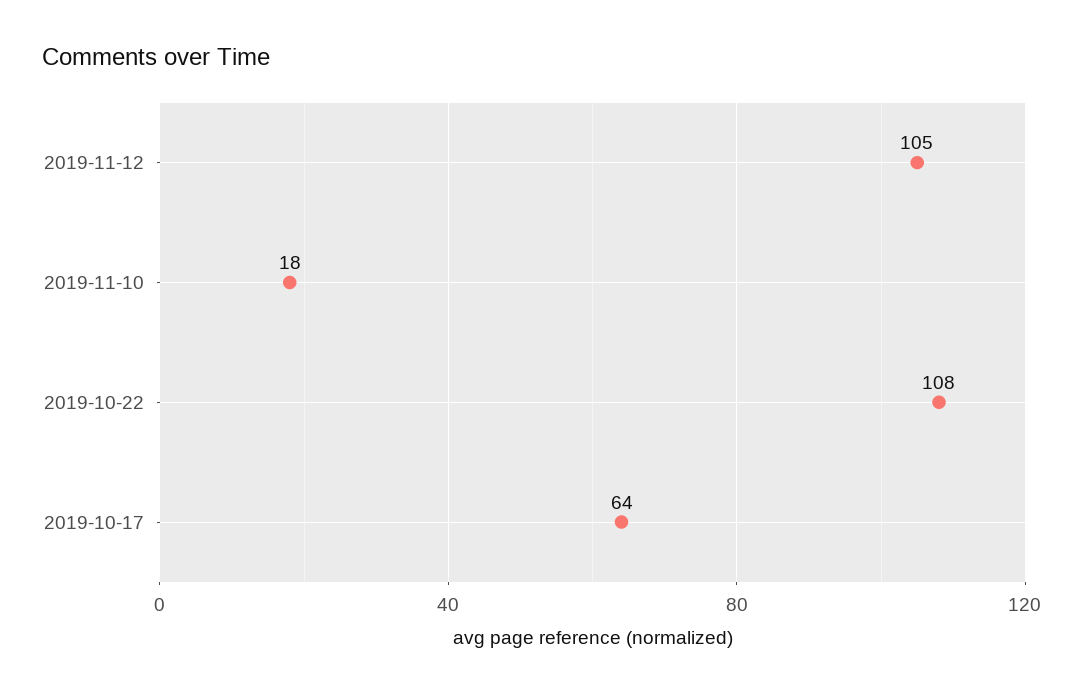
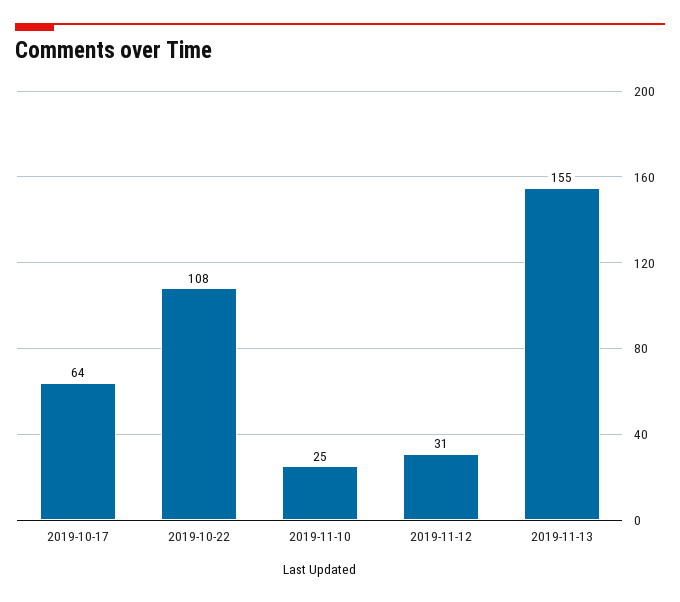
2019-11-12: 105 -> 31
2019-11-10: 18 -> 25
2019-11-13: none -> 155

